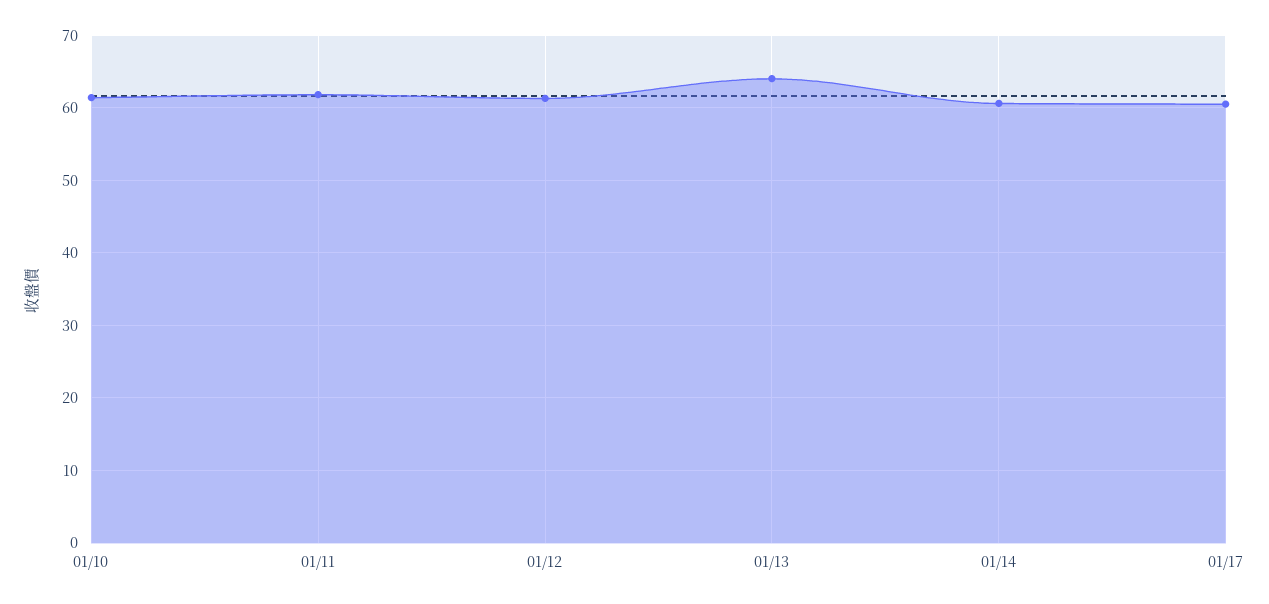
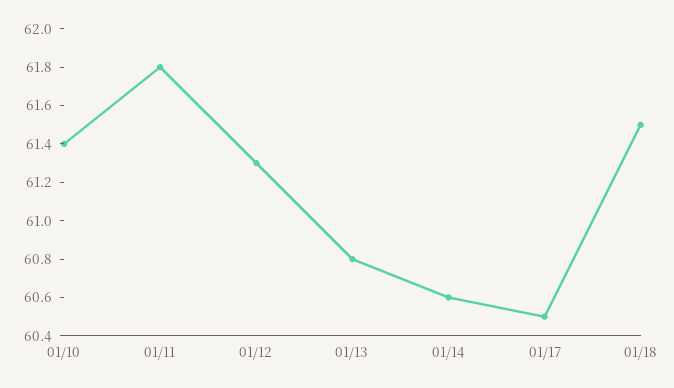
01/13: 64 -> 60.8
01/18: none -> 61.5

